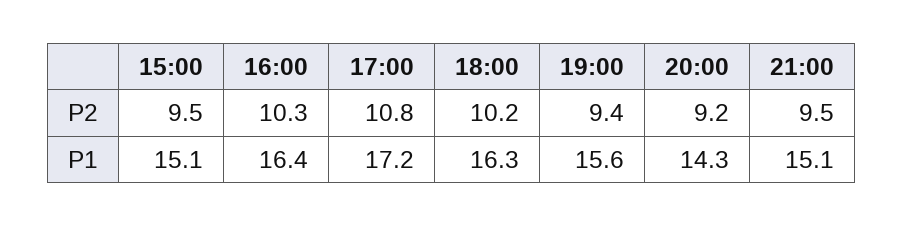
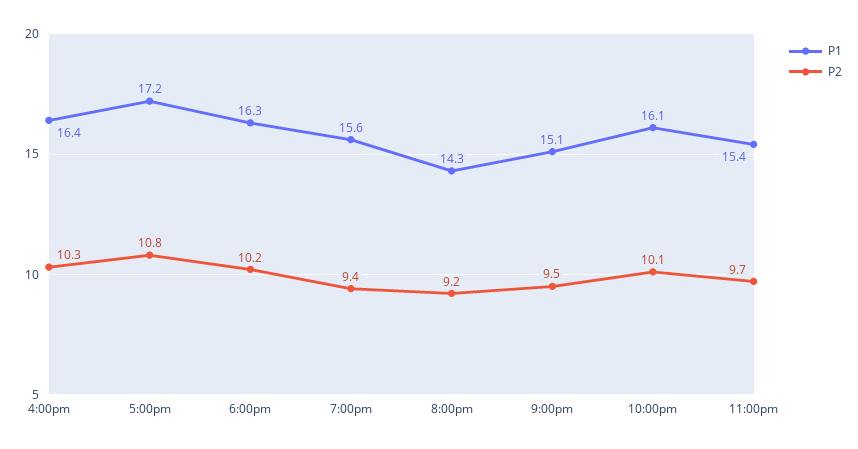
P2, 15:00: 9.5 -> none
P1, 15:00: 15.1 -> none
P1, 10:00pm: none -> 16.1
P2, 10:00pm: none -> 10.1
P1, 11:00pm: none -> 15.4
P2, 11:00pm: none -> 9.7

